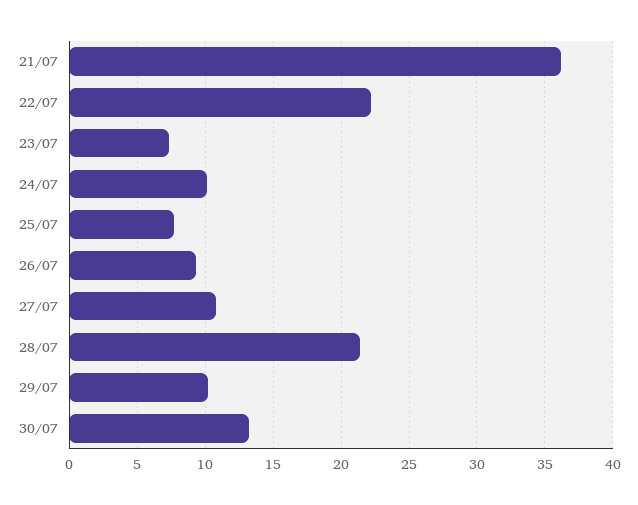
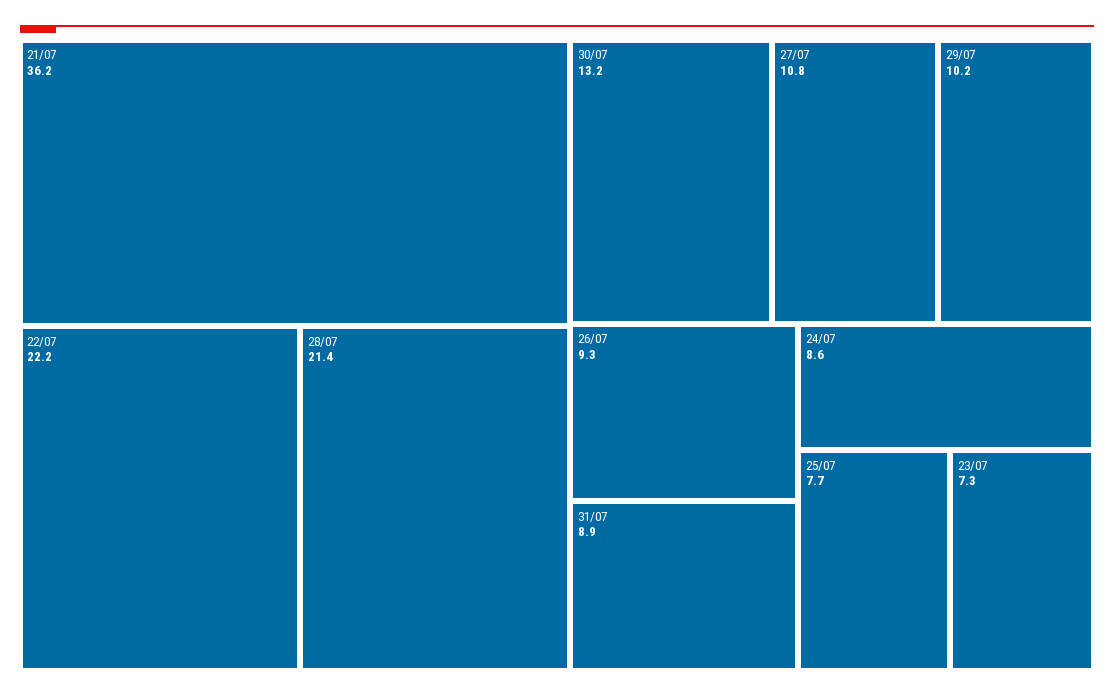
24/07: 10 -> 8.6
31/07: none -> 8.9

